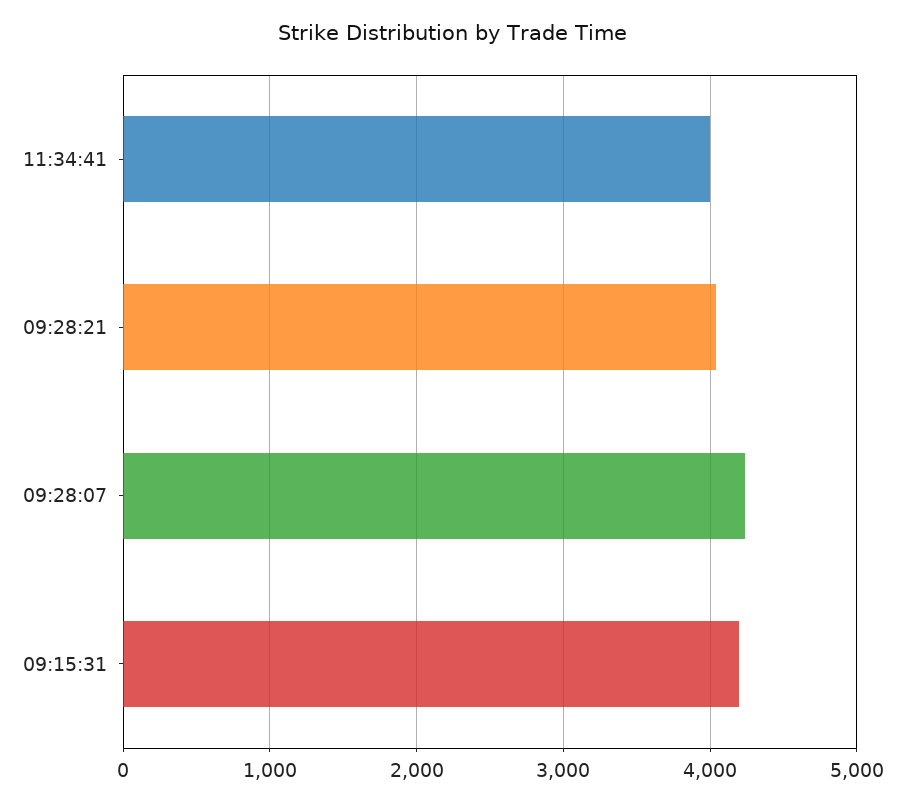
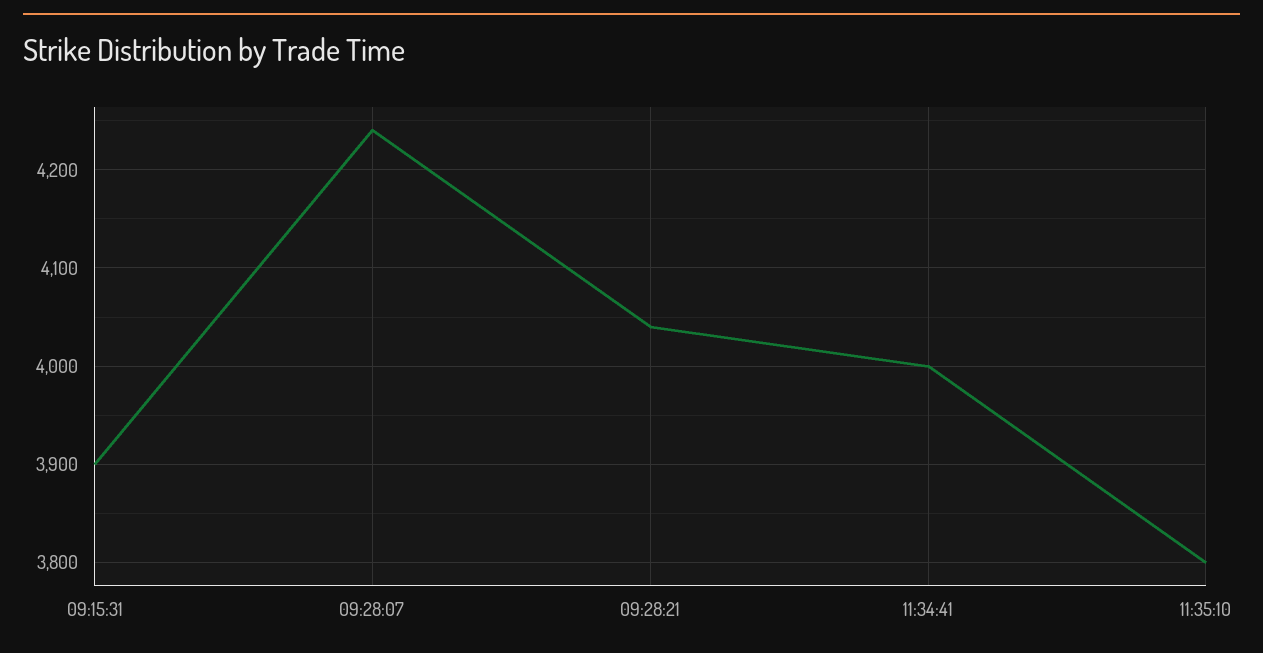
09:15:31: 4200 -> 3900
11:35:10: none -> 3800

